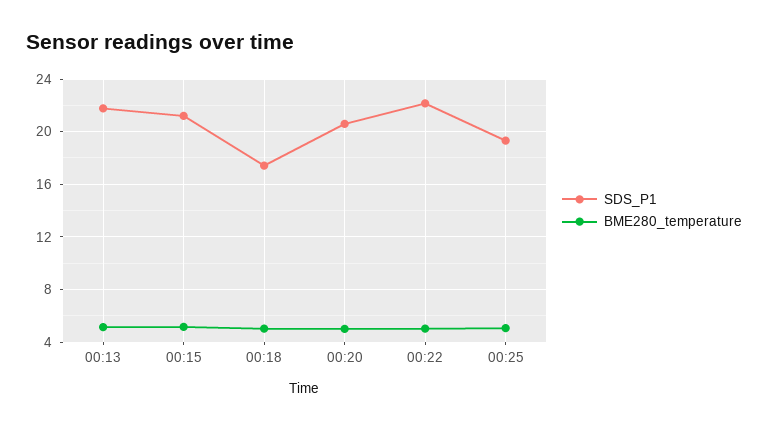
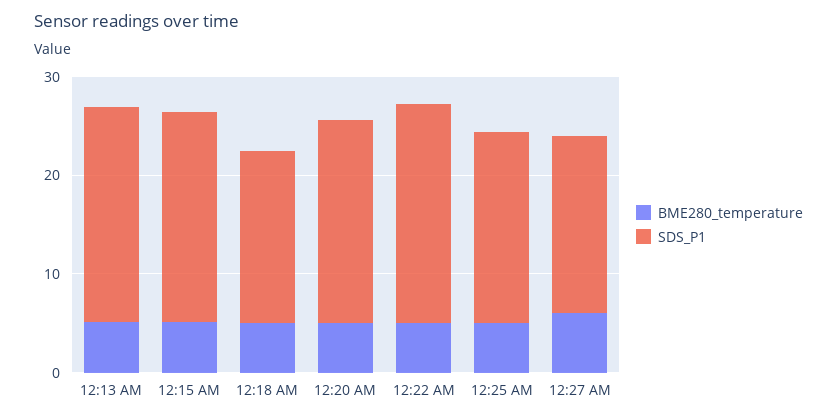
BME280_temperature, 12:27 AM: none -> 6
SDS_P1, 12:27 AM: none -> 18

